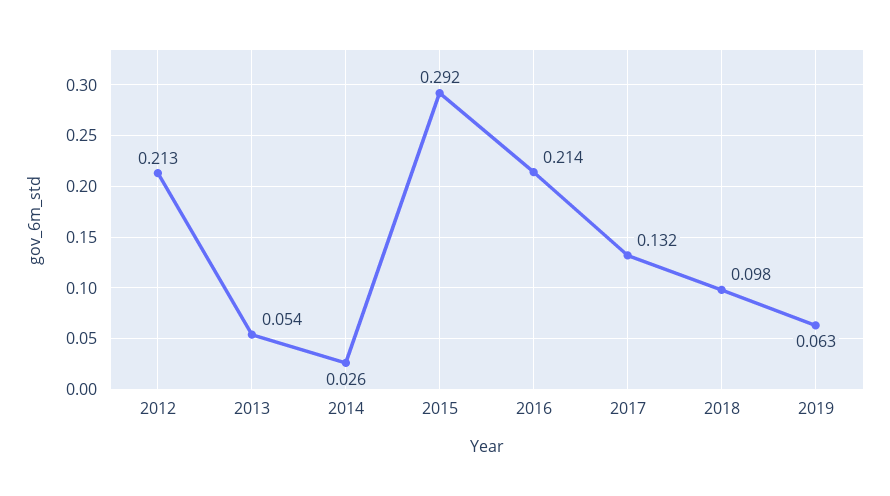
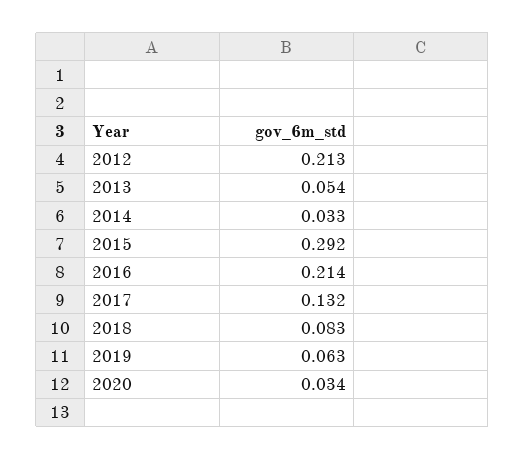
2014: 0.026 -> 0.033
2018: 0.098 -> 0.083
2020: none -> 0.034

